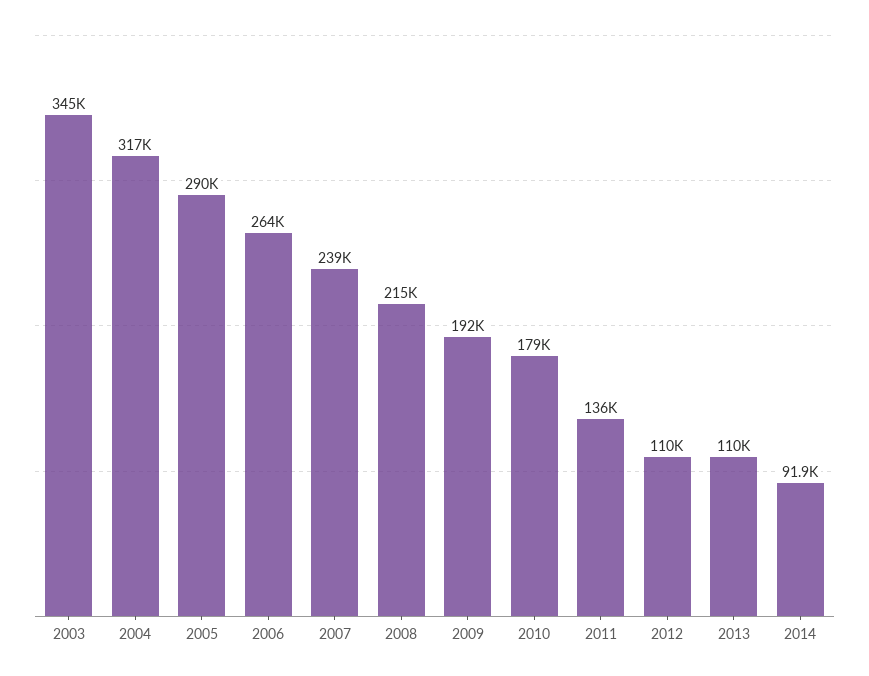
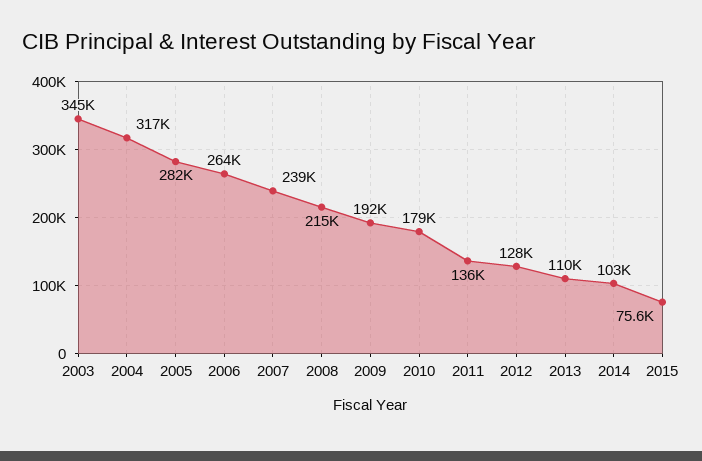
2005: 290000 -> 282000
2012: 110000 -> 128000
2014: 91900 -> 103000
2015: none -> 75600

